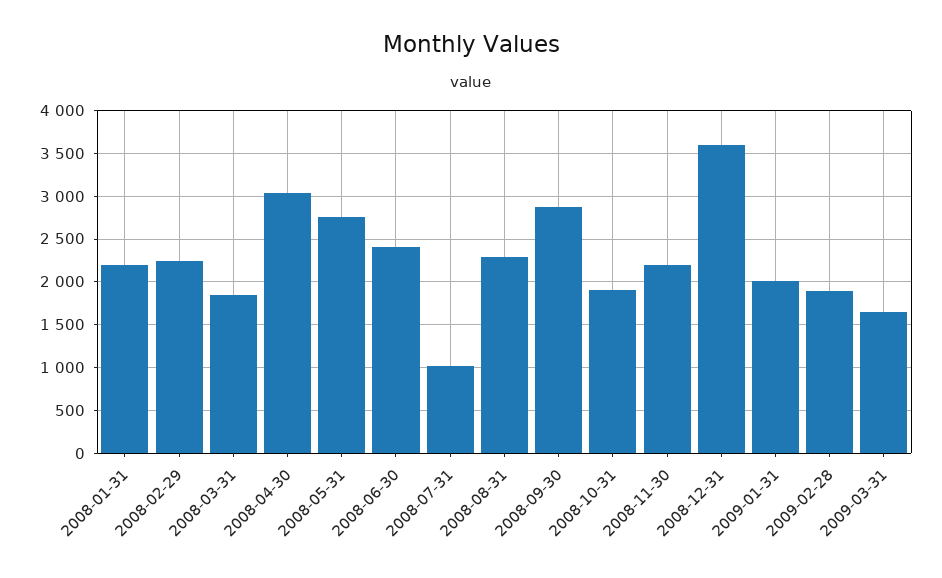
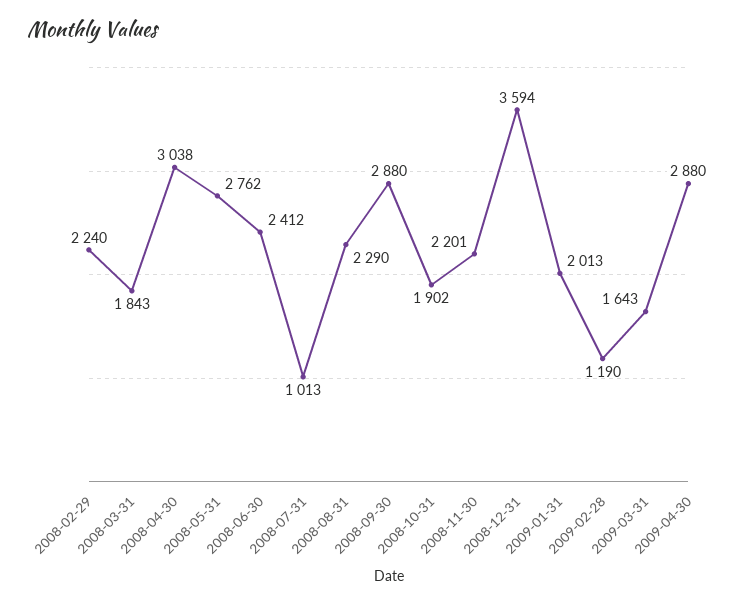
2008-01-31: 2200 -> none
2009-02-28: 1900 -> 1190
2009-04-30: none -> 2880

